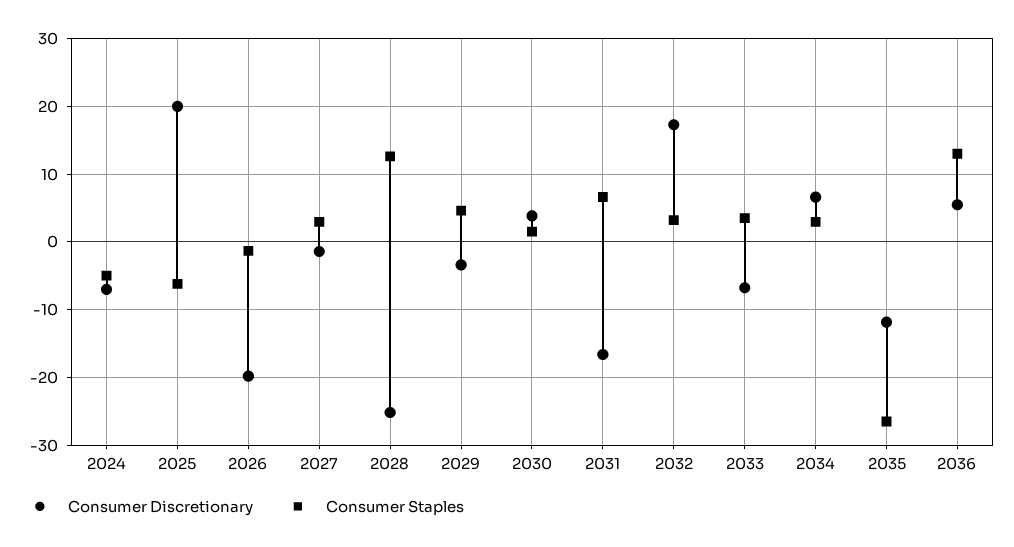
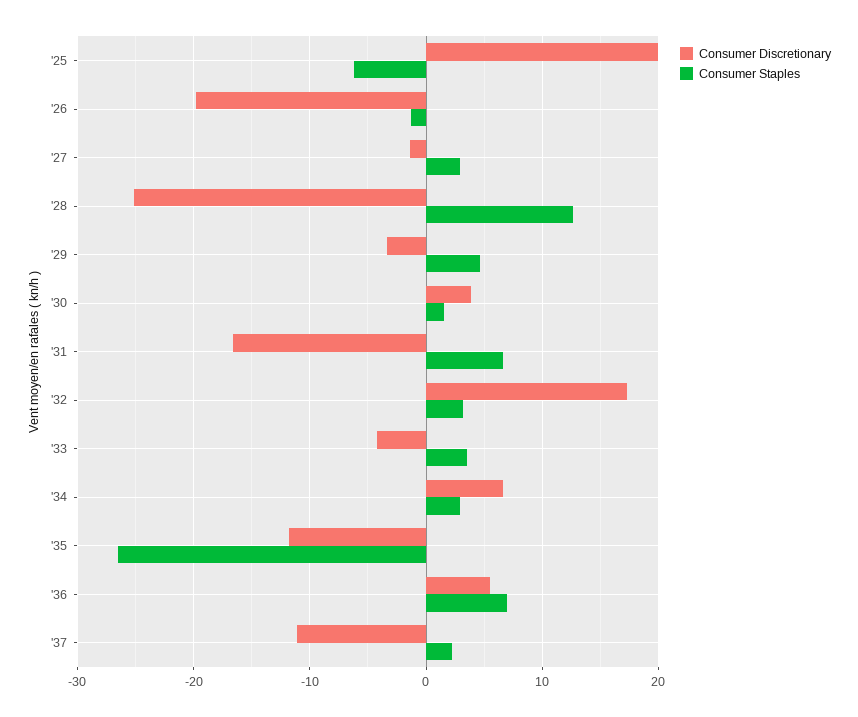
Consumer Discretionary, 2024: -7 -> none
Consumer Staples, 2024: -5 -> none
Consumer Discretionary, 2033: -7 -> -4
Consumer Staples, 2036: 13 -> 7
Consumer Discretionary, '37: none -> -11
Consumer Staples, '37: none -> 2

